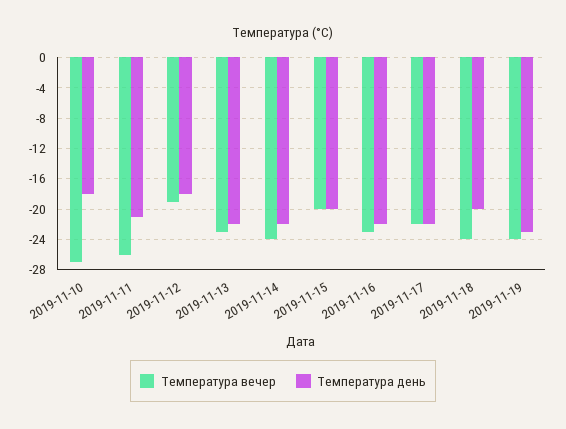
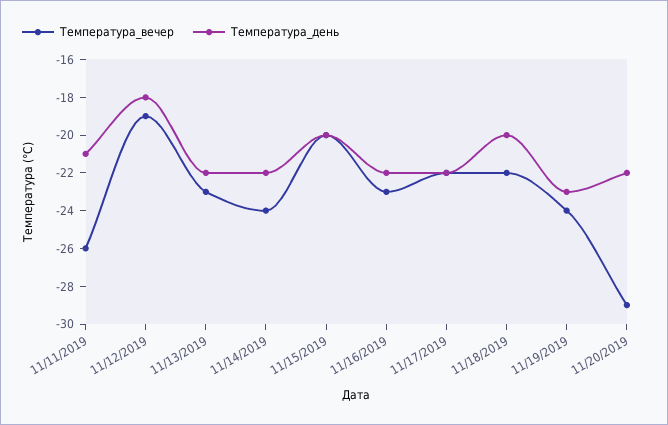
Температура вечер, 2019-11-10: -27 -> none
Температура день, 2019-11-10: -18 -> none
Температура вечер, 2019-11-18: -24 -> -22
Температура вечер, 11/20/2019: none -> -29
Температура день, 11/20/2019: none -> -22

